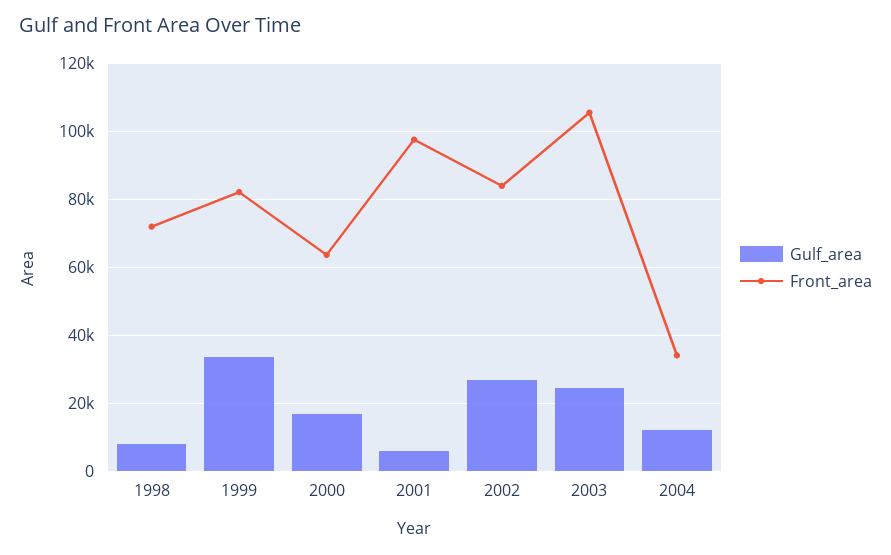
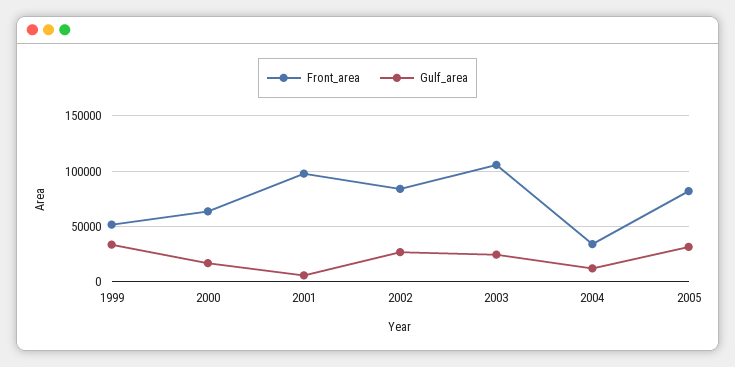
Gulf_area, 1998: 8000 -> none
Front_area, 1998: 72000 -> none
Front_area, 1999: 82000 -> 50000
Front_area, 2005: none -> 80000
Gulf_area, 2005: none -> 30000

